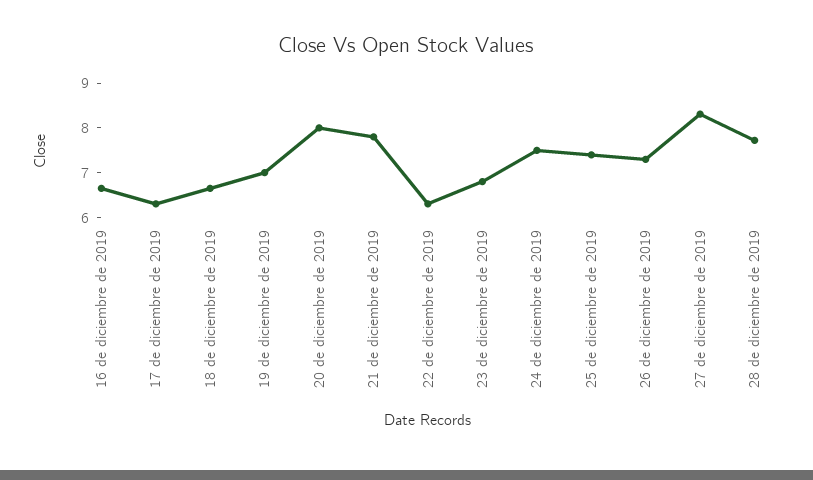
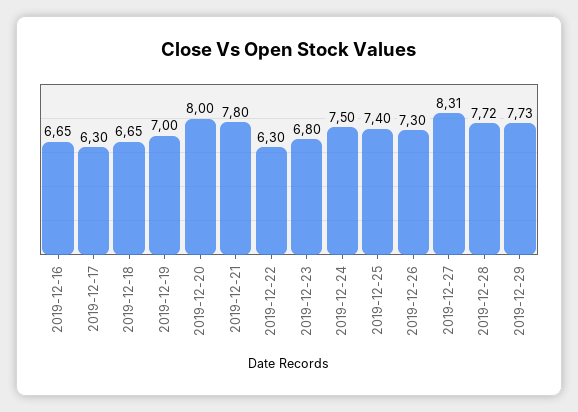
2019-12-29: none -> 7.73

